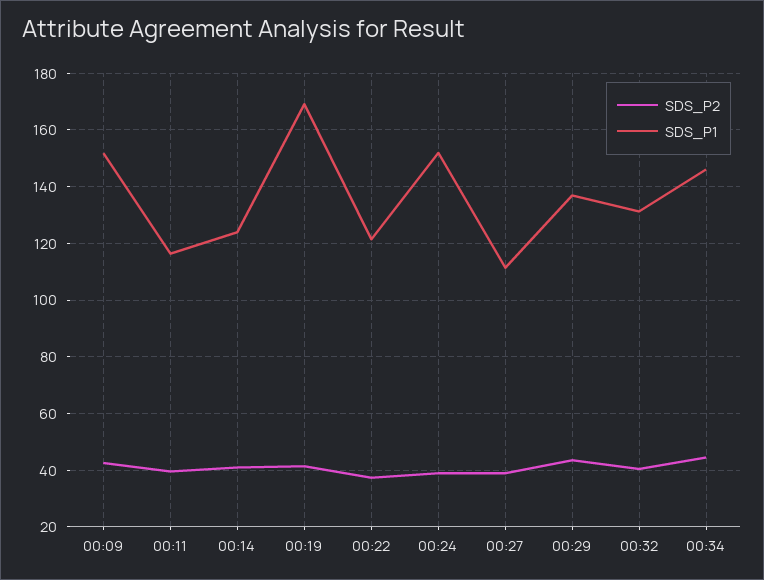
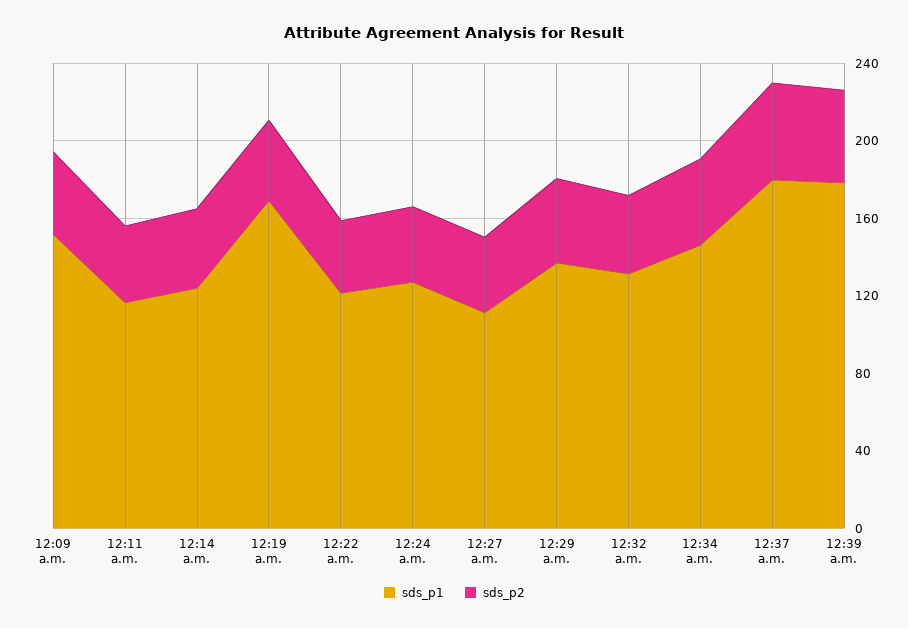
SDS_P1, 00:24: 152.5 -> 130
SDS_P1, 12:37 a.m.: none -> 180
SDS_P2, 12:37 a.m.: none -> 50
SDS_P1, 12:39 a.m.: none -> 180
SDS_P2, 12:39 a.m.: none -> 50

